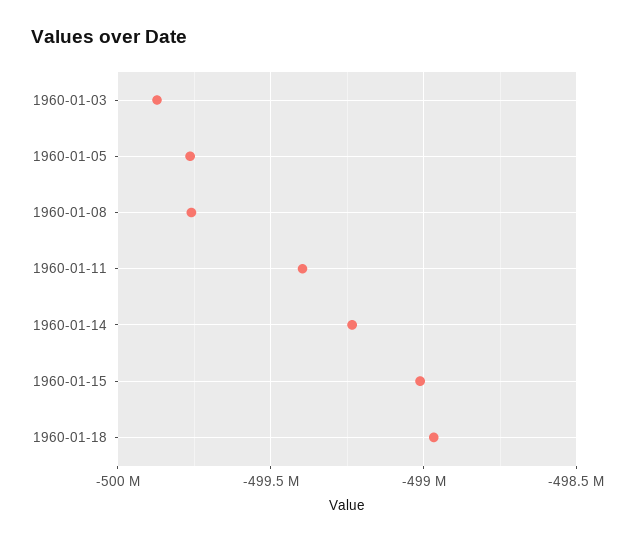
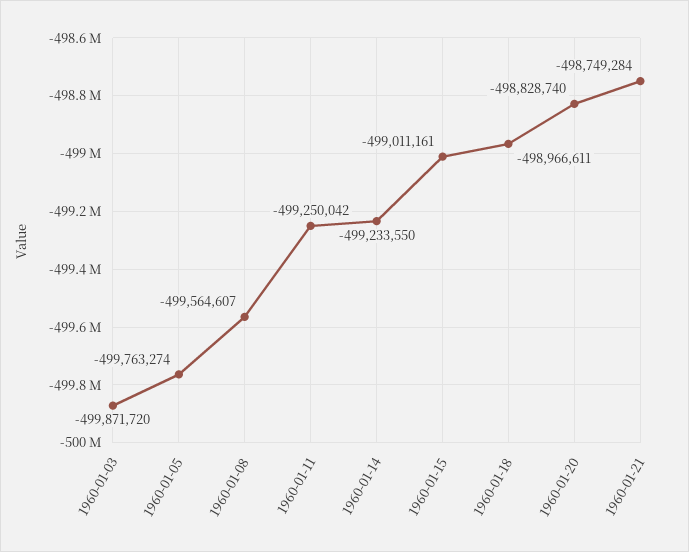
1960-01-08: -499750000 -> -499564607
1960-01-11: -499400000 -> -499250042
1960-01-20: none -> -498828740
1960-01-21: none -> -498749284

